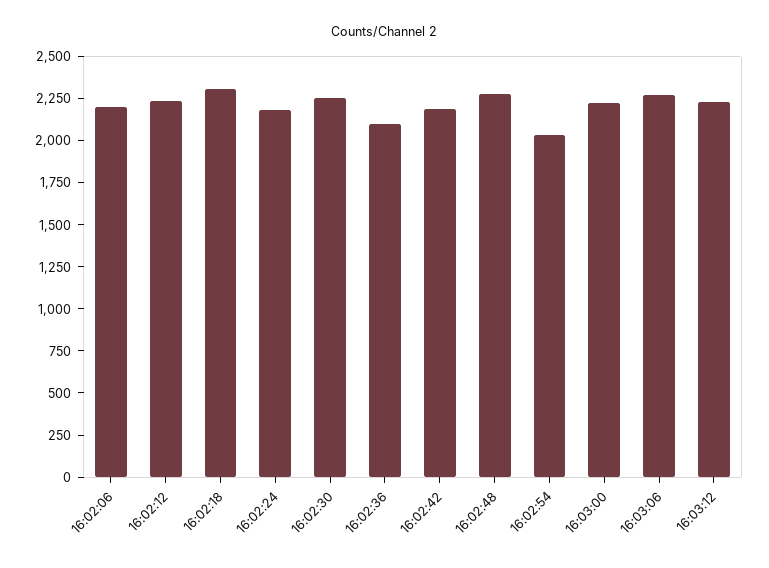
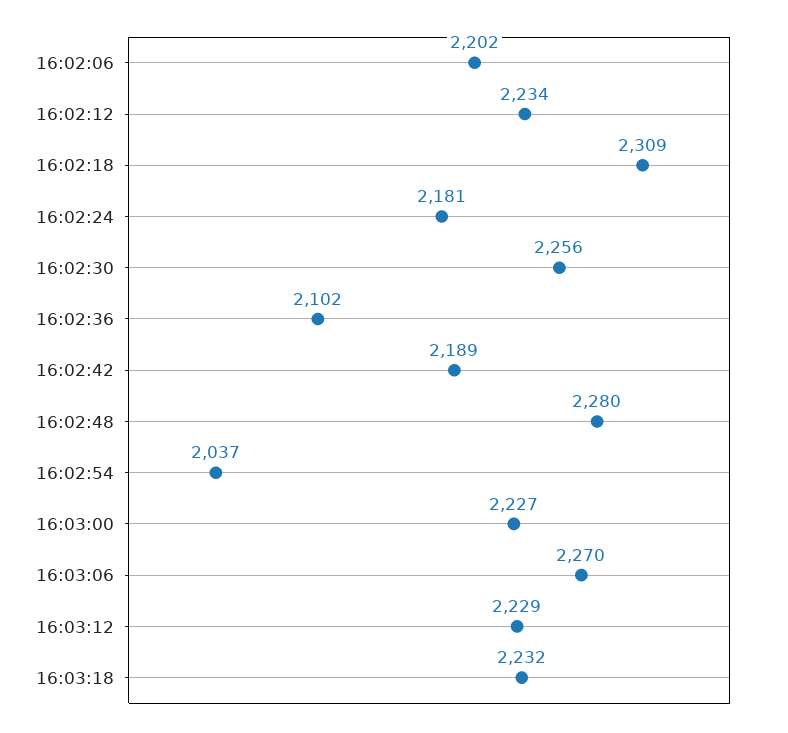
16:03:18: none -> 2232

